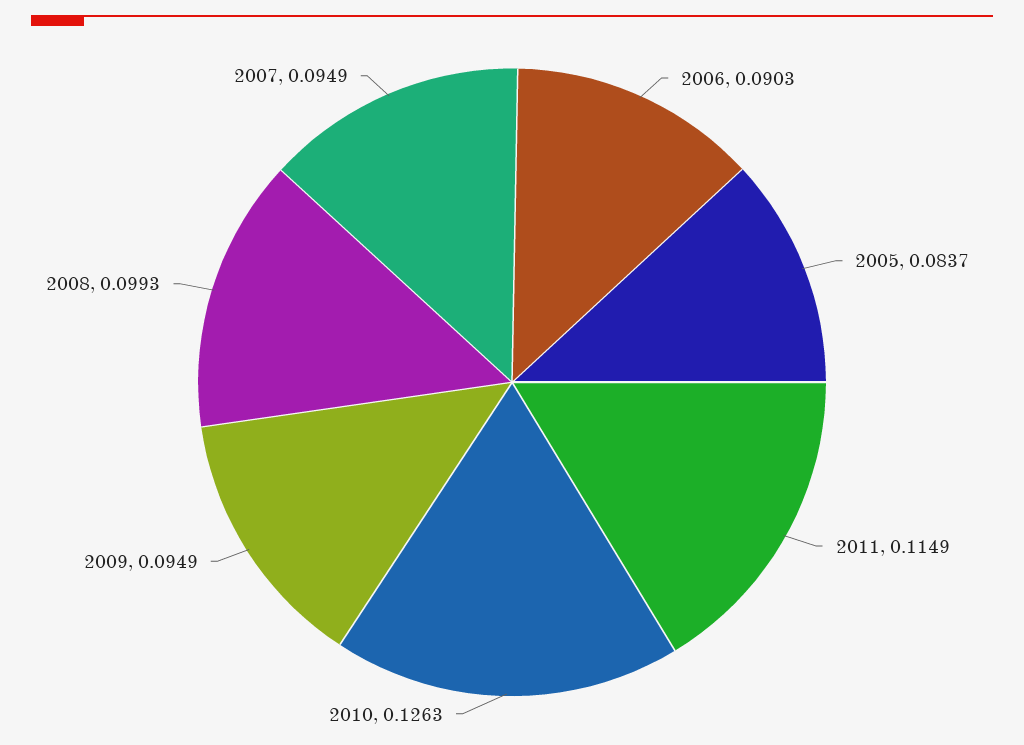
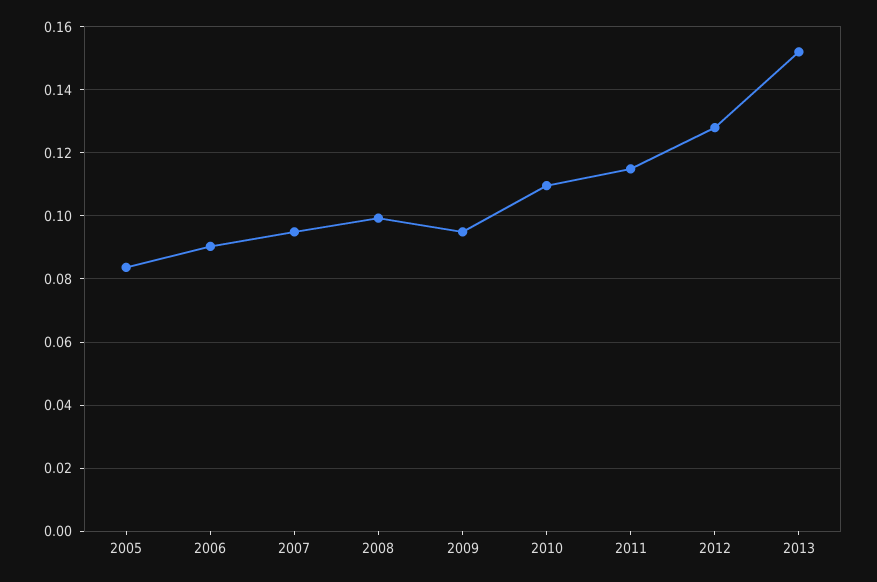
2010: 0.1263 -> 0.11
2012: none -> 0.128
2013: none -> 0.152

